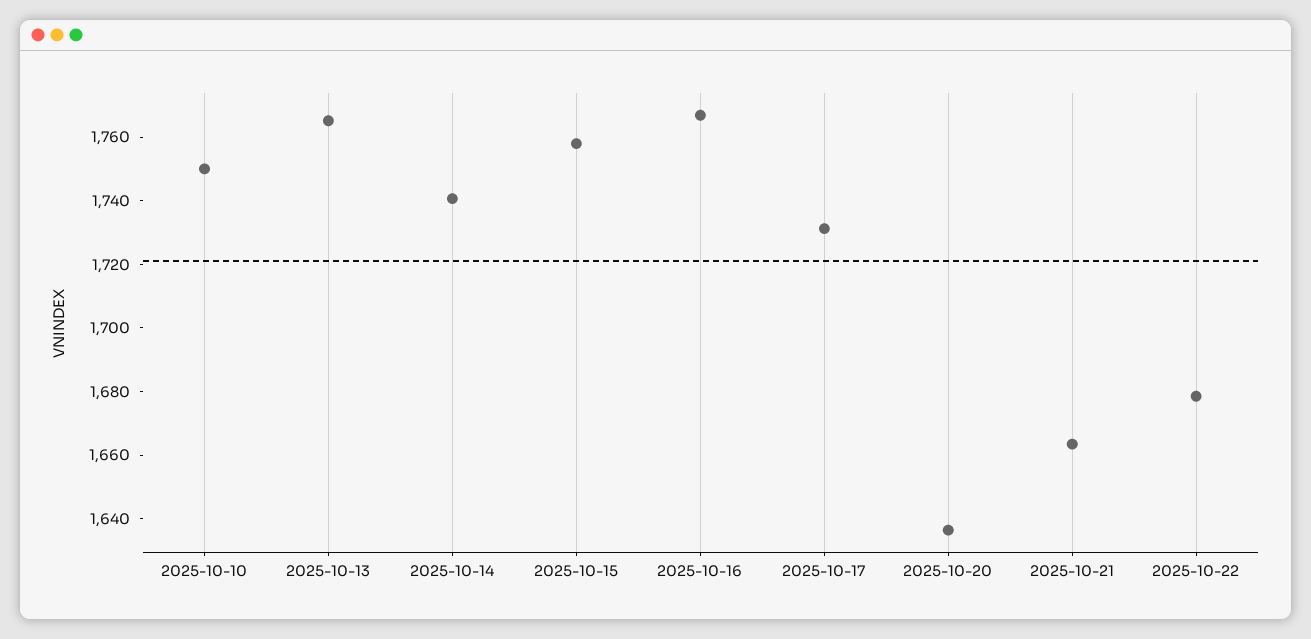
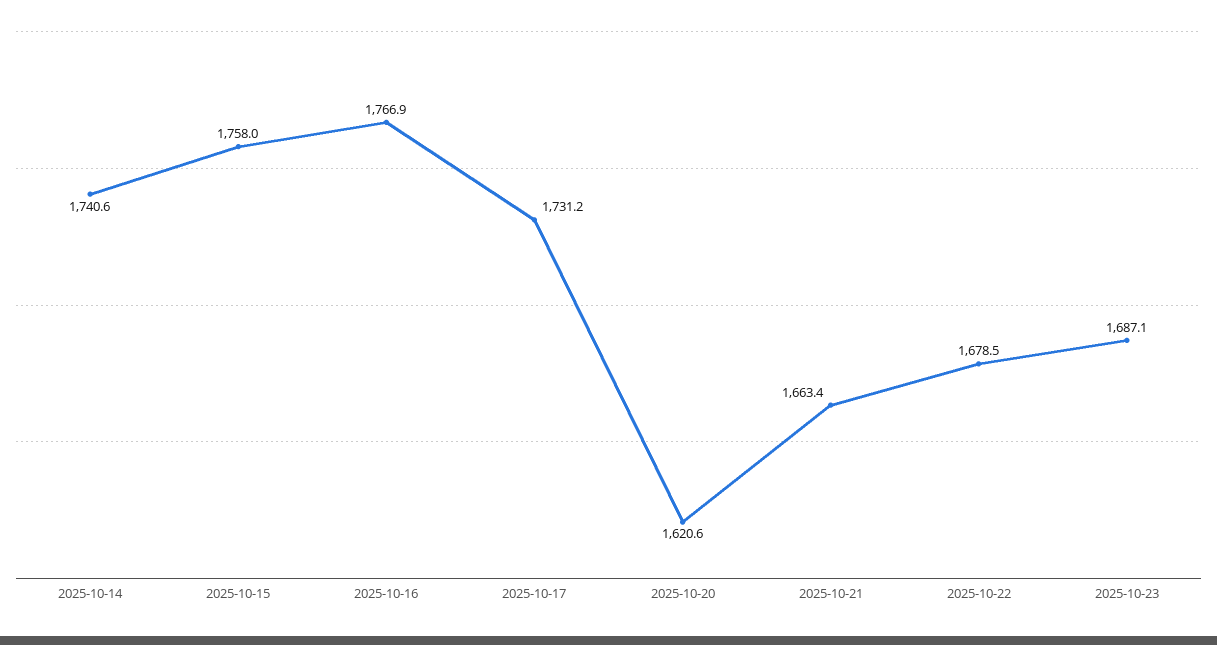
2025-10-10: 1750 -> none
2025-10-13: 1765 -> none
2025-10-20: 1635 -> 1620.6
2025-10-23: none -> 1687.1

